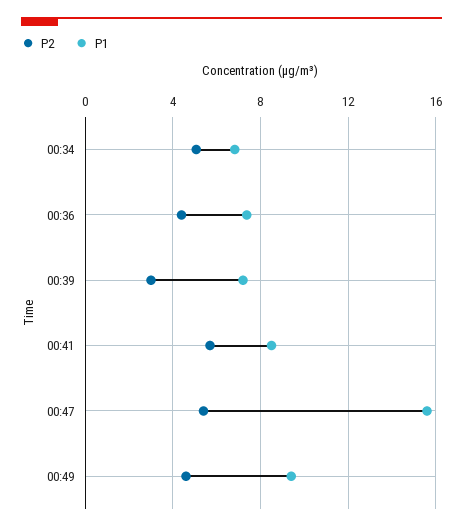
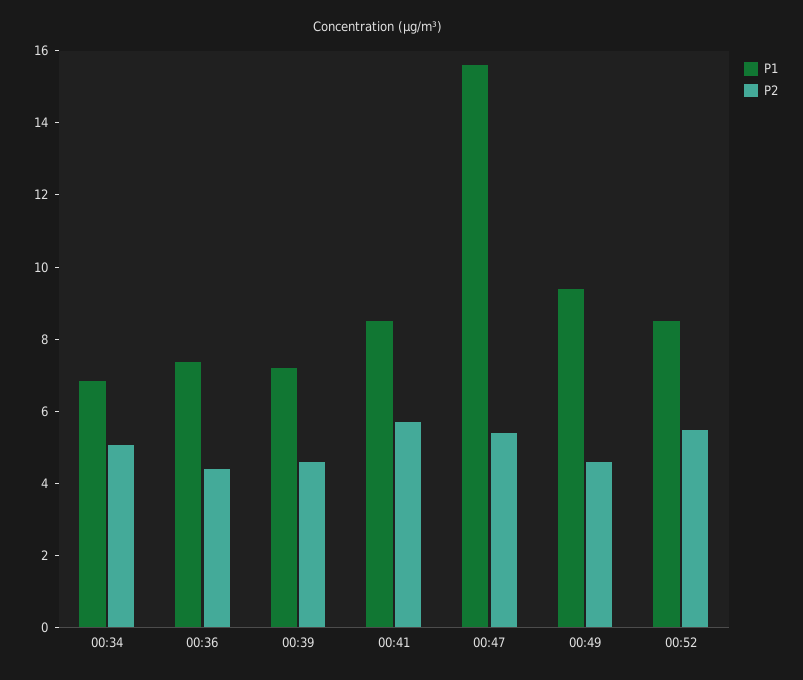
P2, 00:39: 3 -> 4.5
P1, 00:52: none -> 8.5
P2, 00:52: none -> 5.5

